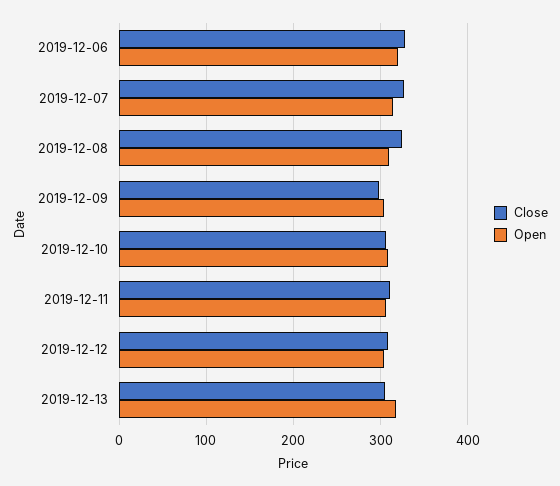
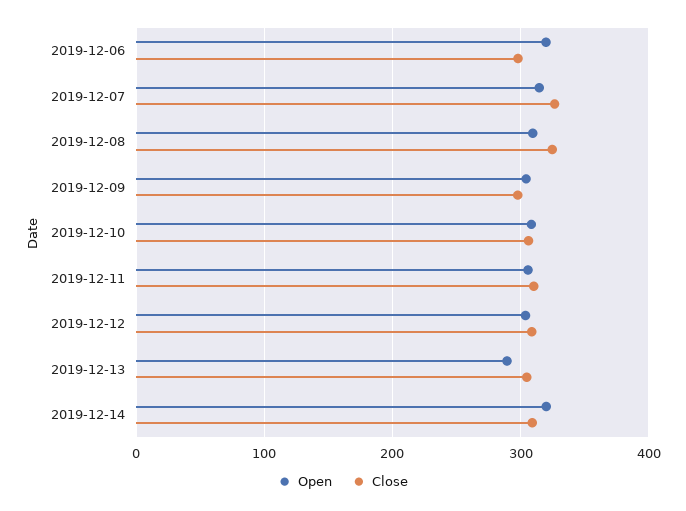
Close, 2019-12-06: 330 -> 300
Open, 2019-12-13: 320 -> 290
Open, 2019-12-14: none -> 320
Close, 2019-12-14: none -> 310

